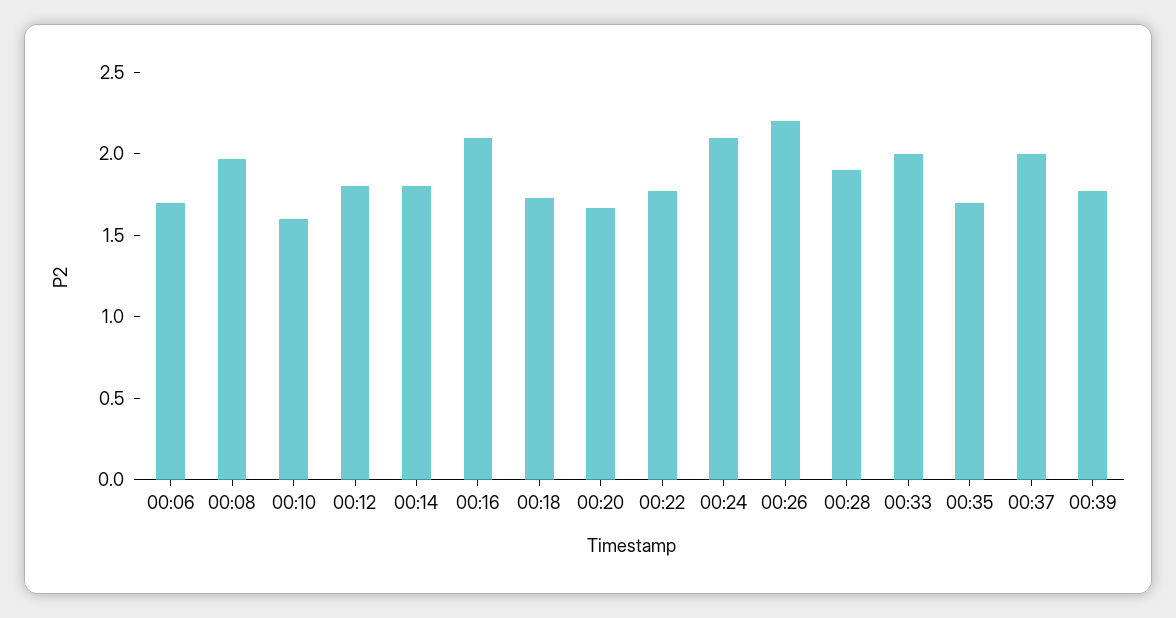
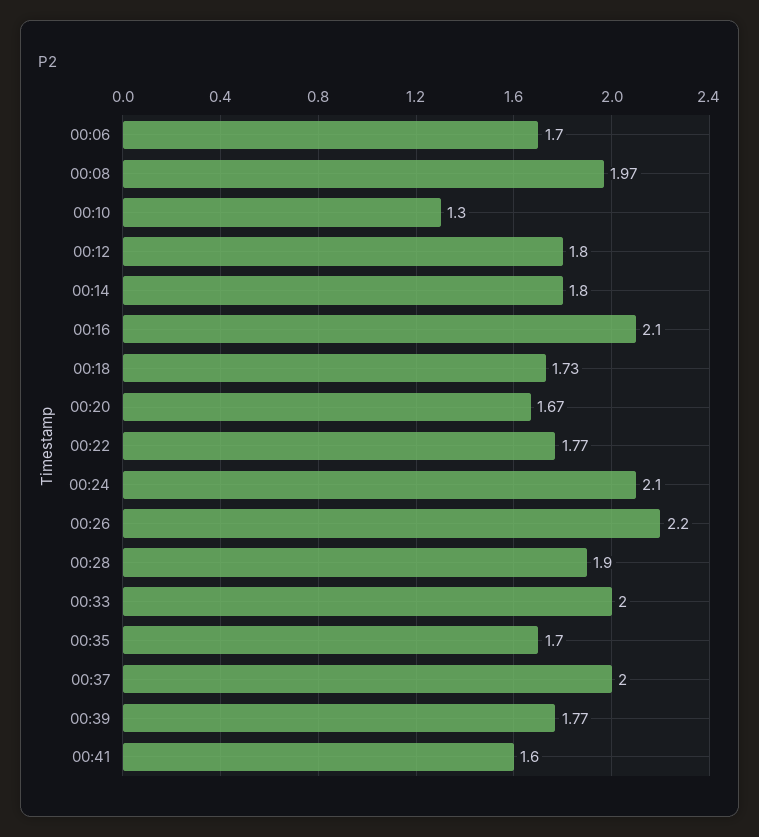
00:10: 1.6 -> 1.3
00:41: none -> 1.6

